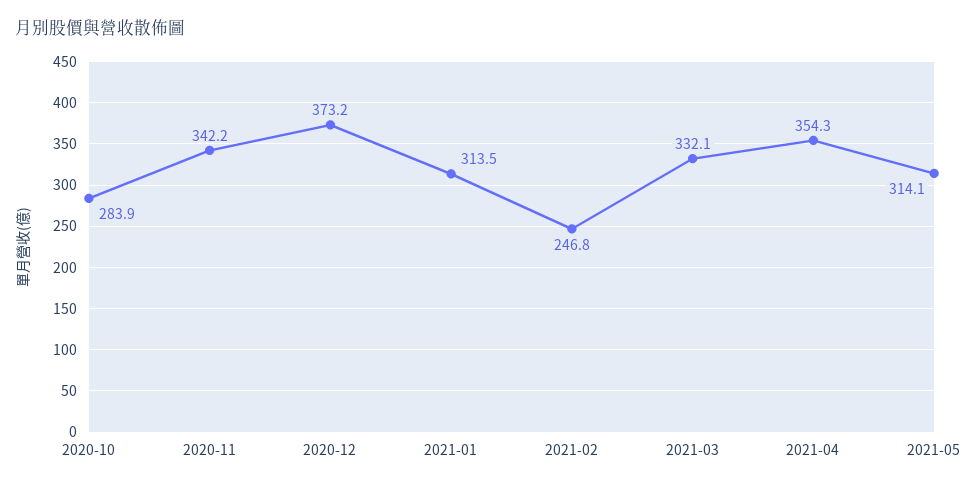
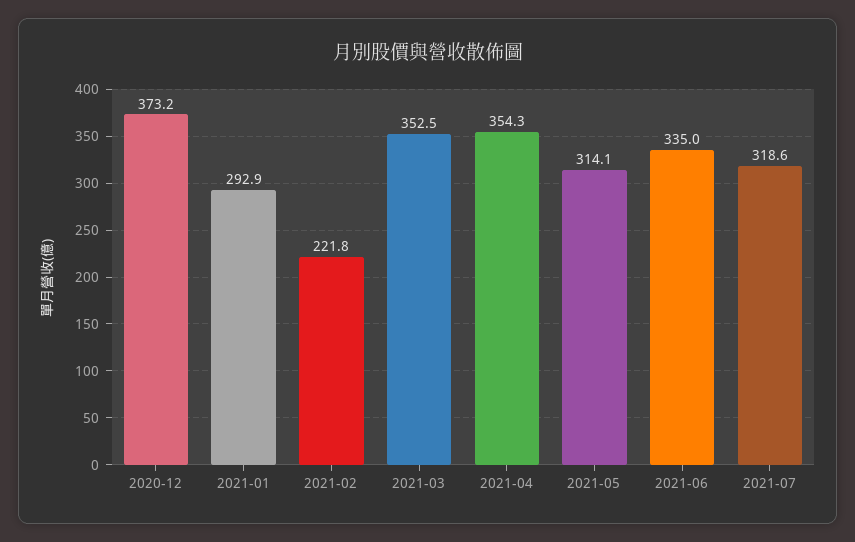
2020-10: 283.9 -> none
2020-11: 342.2 -> none
2021-01: 313.5 -> 292.9
2021-02: 246.8 -> 221.8
2021-03: 332.1 -> 352.5
2021-06: none -> 335
2021-07: none -> 318.6

